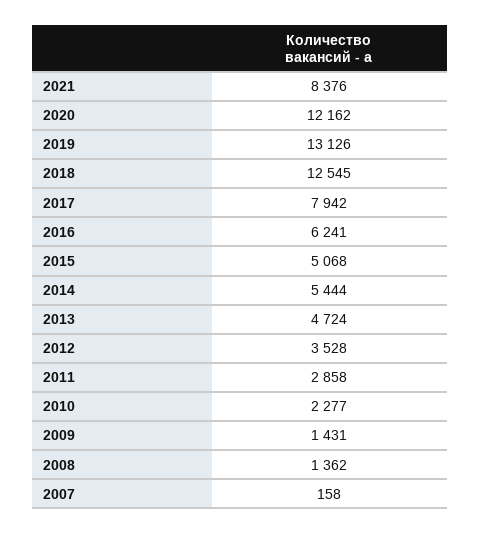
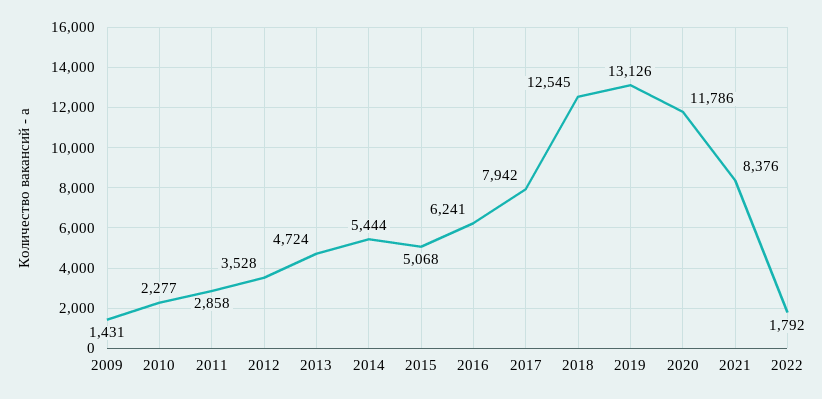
2020: 12162 -> 11786
2008: 1362 -> none
2007: 158 -> none
2022: none -> 1792

